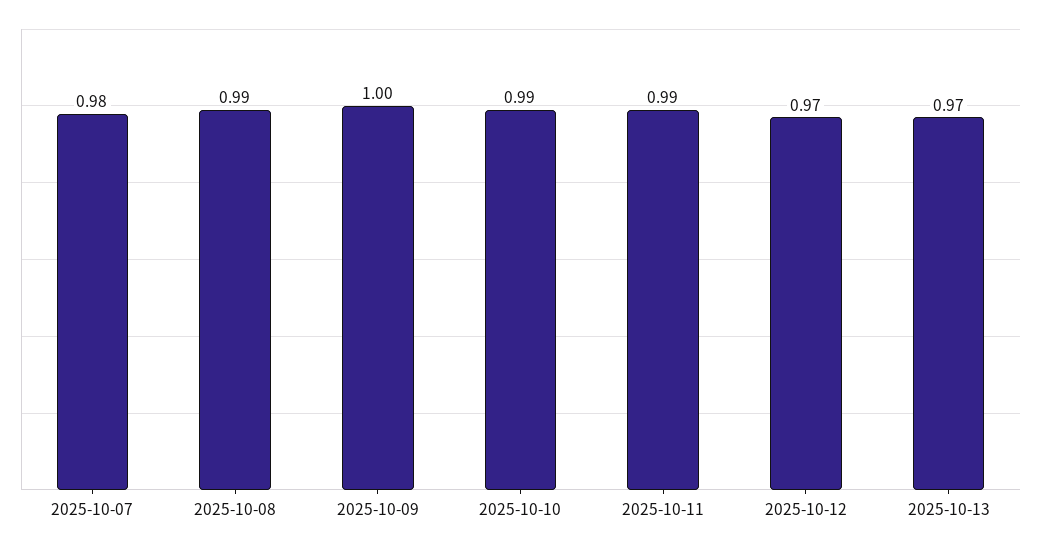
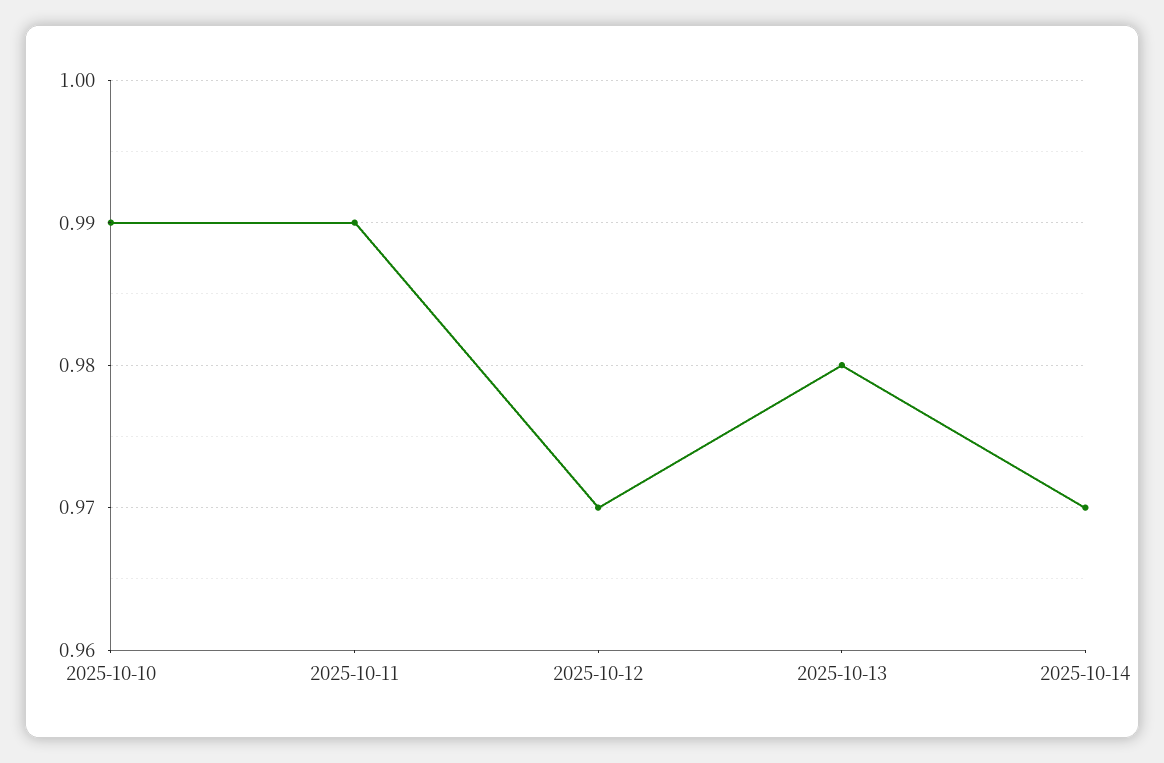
2025-10-07: 0.98 -> none
2025-10-08: 0.99 -> none
2025-10-09: 1 -> none
2025-10-13: 0.97 -> 0.98
2025-10-14: none -> 0.97

